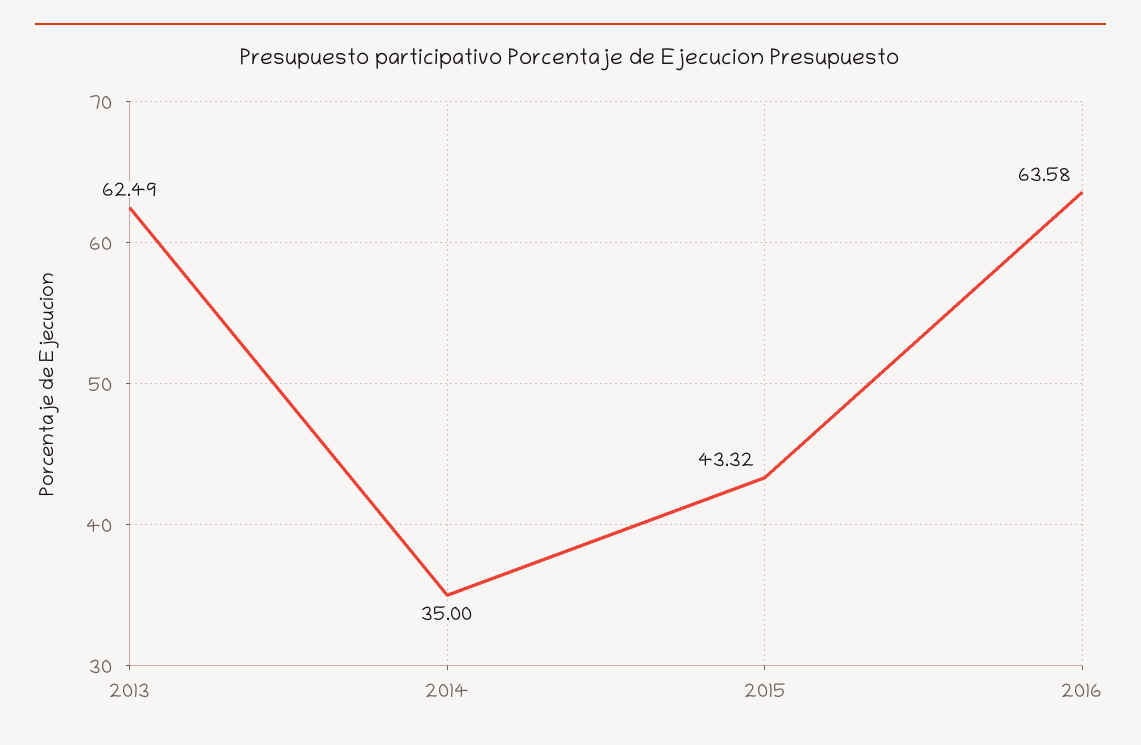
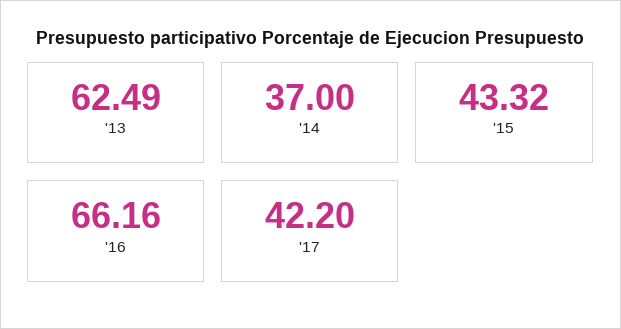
2014: 35 -> 37
2016: 63.58 -> 66.16
'17: none -> 42.2

